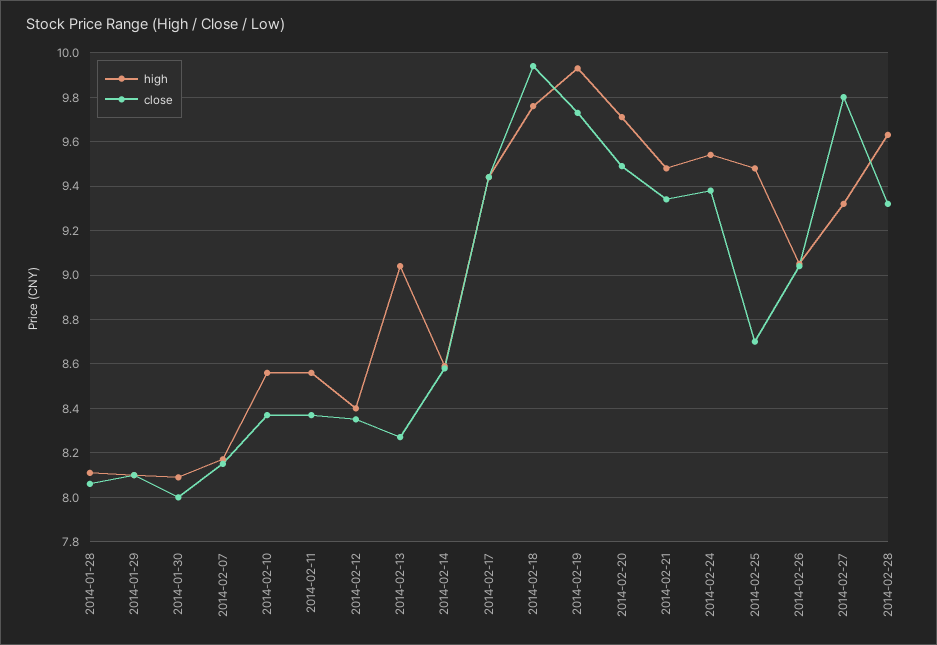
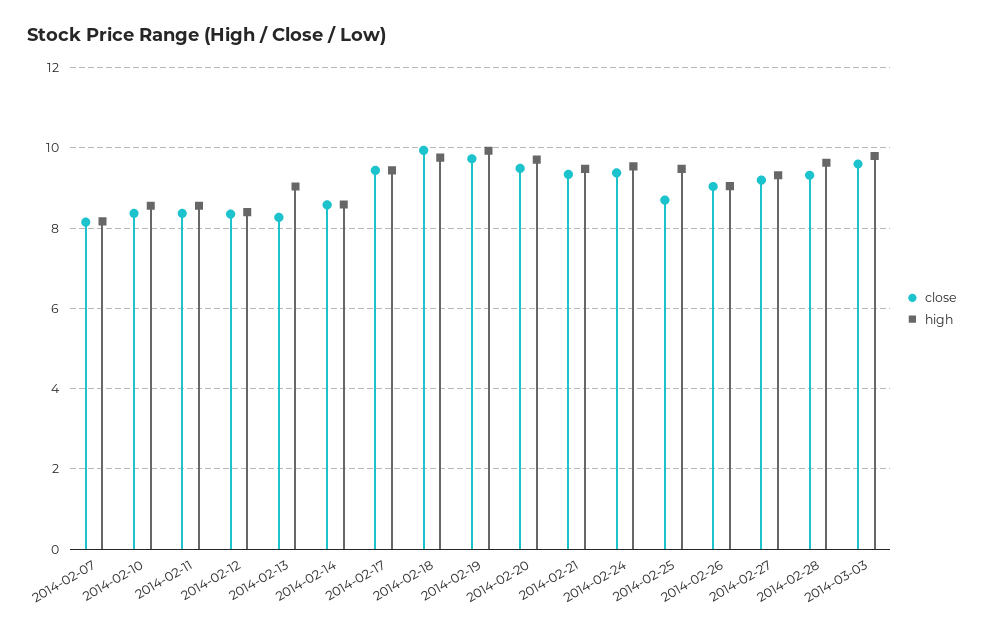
high, 2014-01-28: 8.1 -> none
close, 2014-01-28: 8.05 -> none
high, 2014-01-29: 8.1 -> none
close, 2014-01-29: 8.1 -> none
high, 2014-01-30: 8.1 -> none
close, 2014-01-30: 8 -> none
close, 2014-02-27: 9.8 -> 9.2
close, 2014-03-03: none -> 9.6
high, 2014-03-03: none -> 9.8

